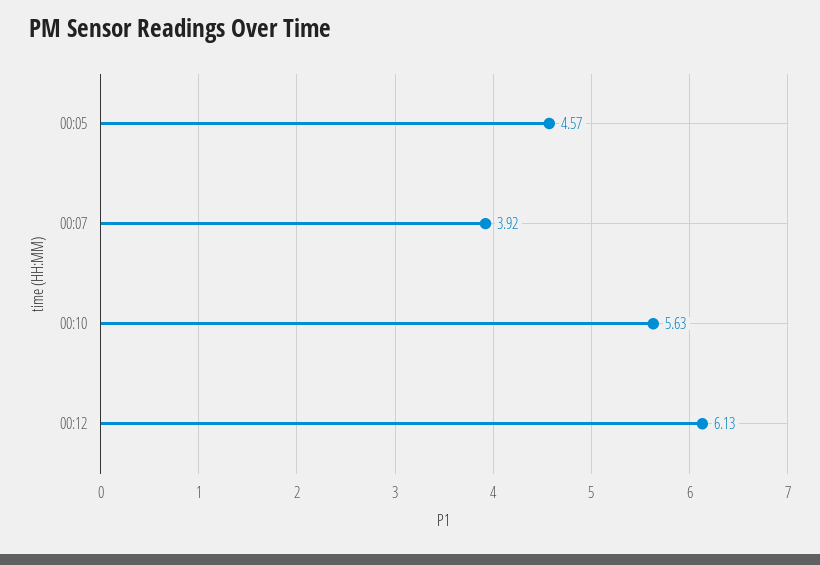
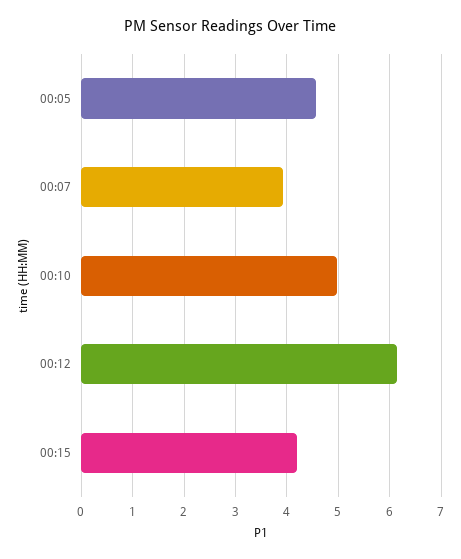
00:10: 5.63 -> 5
00:15: none -> 4.2

